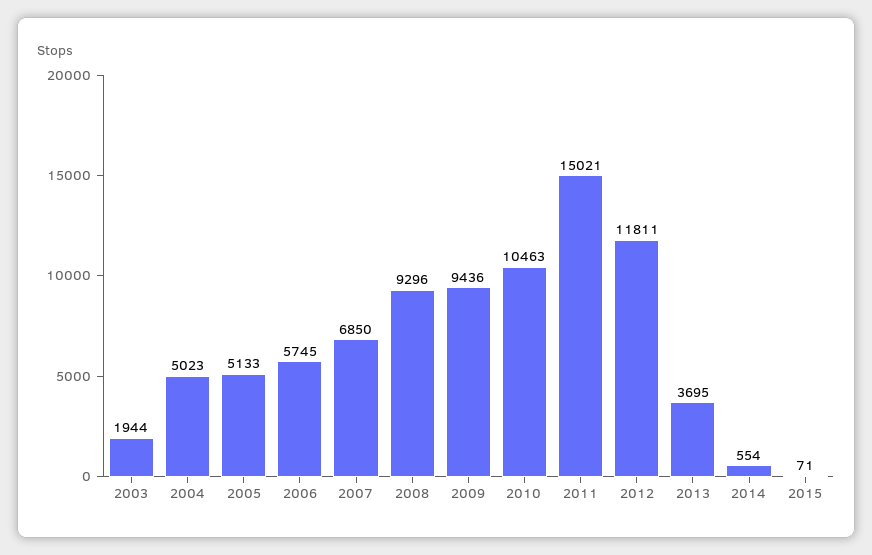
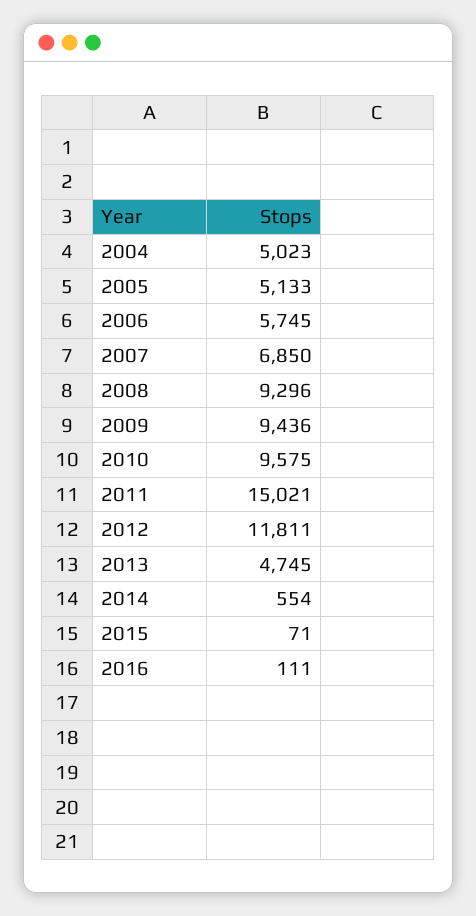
2003: 1944 -> none
2010: 10463 -> 9575
2013: 3695 -> 4745
2016: none -> 111

